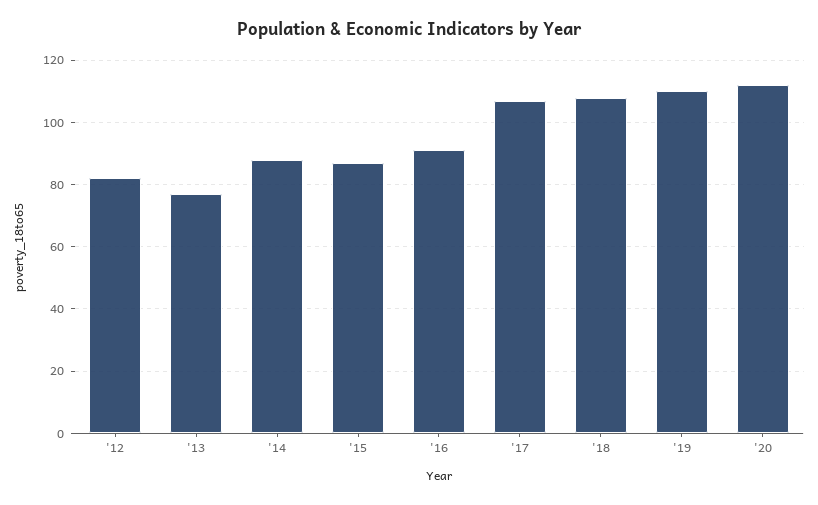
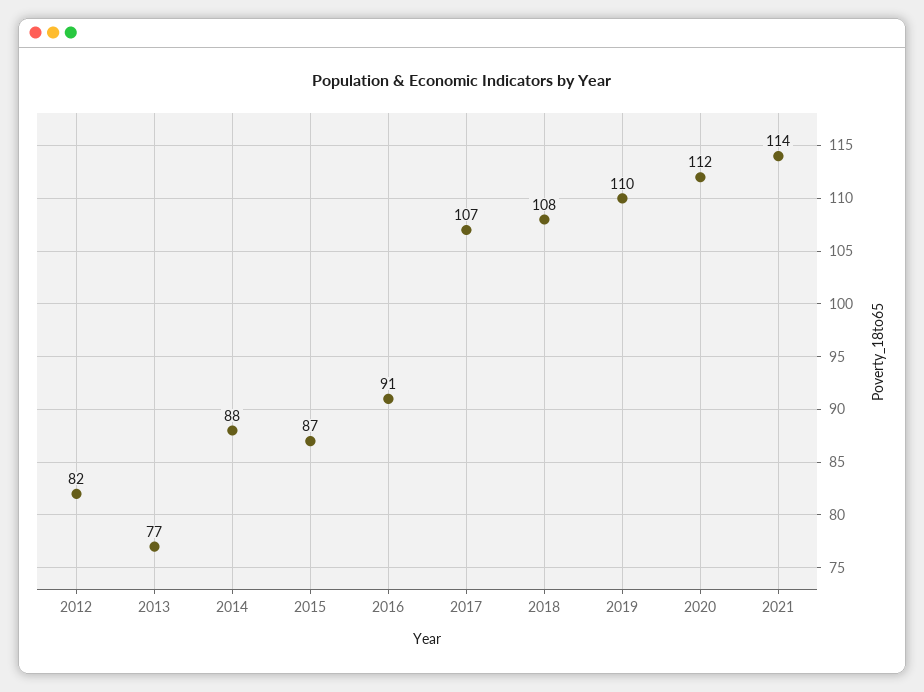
2021: none -> 114

